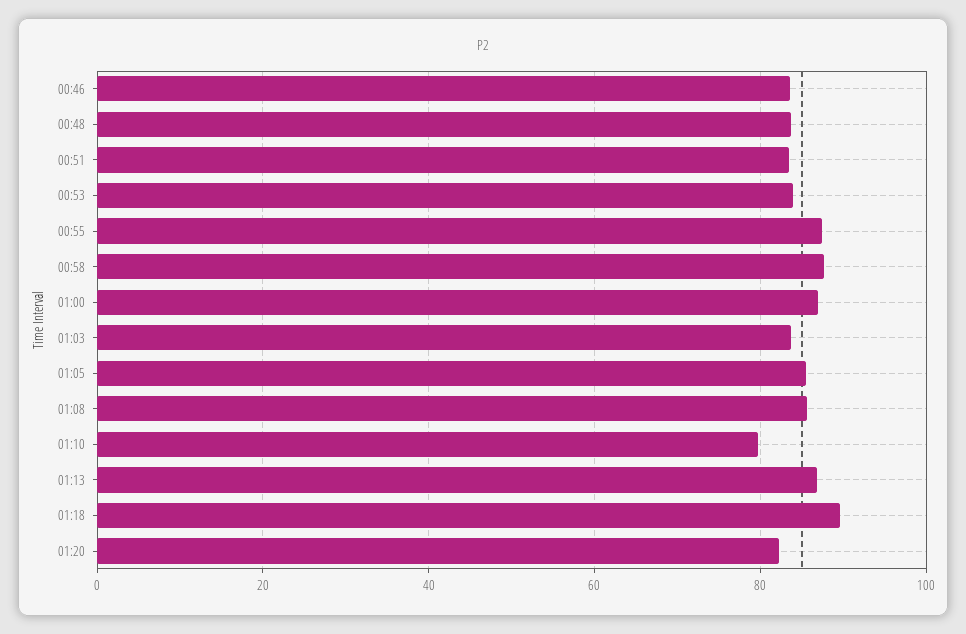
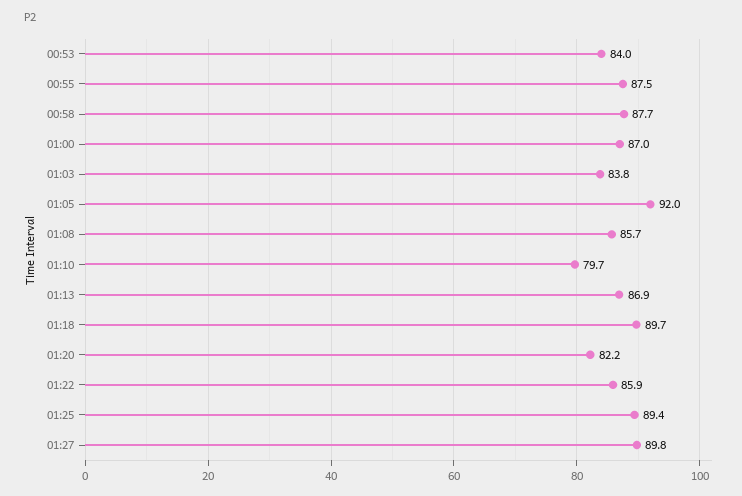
00:46: 84 -> none
00:48: 84 -> none
00:51: 84 -> none
01:05: 86 -> 92
01:22: none -> 85.9
01:25: none -> 89.4
01:27: none -> 89.8

